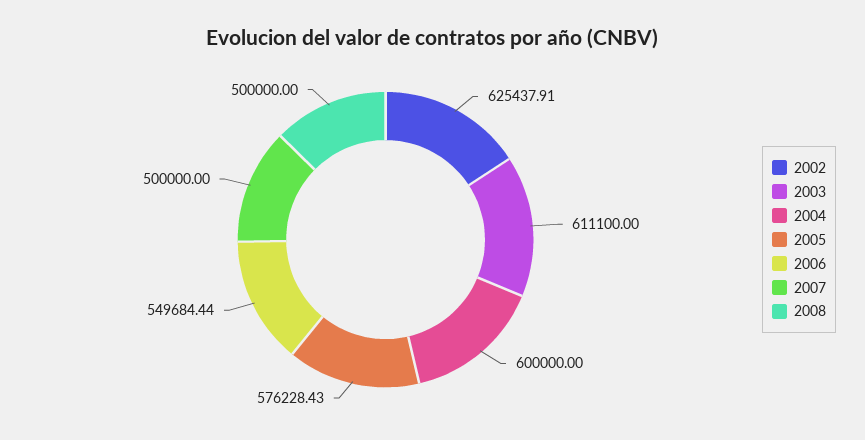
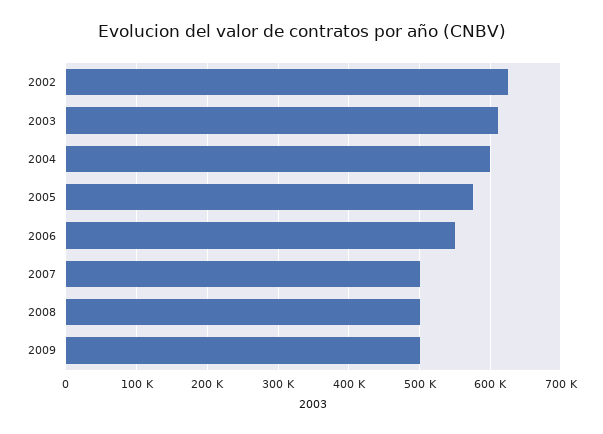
2009: none -> 500000

